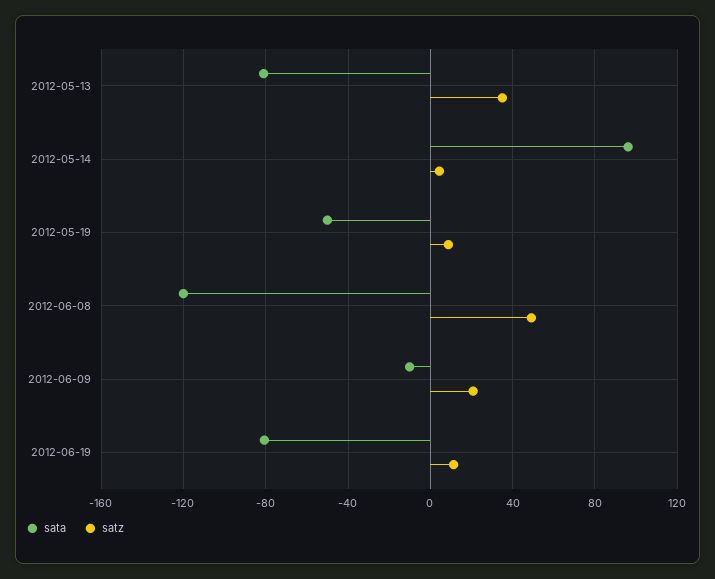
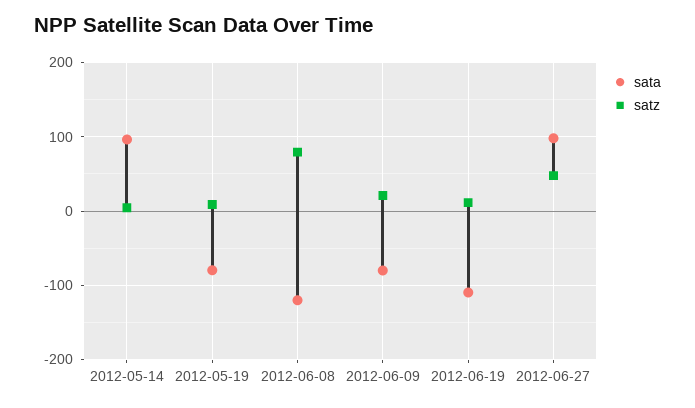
sata, 2012-05-13: -80 -> none
satz, 2012-05-13: 35 -> none
sata, 2012-05-19: -50 -> -80
satz, 2012-06-08: 50 -> 80
sata, 2012-06-09: -10 -> -80
sata, 2012-06-19: -80 -> -110
sata, 2012-06-27: none -> 100
satz, 2012-06-27: none -> 50

